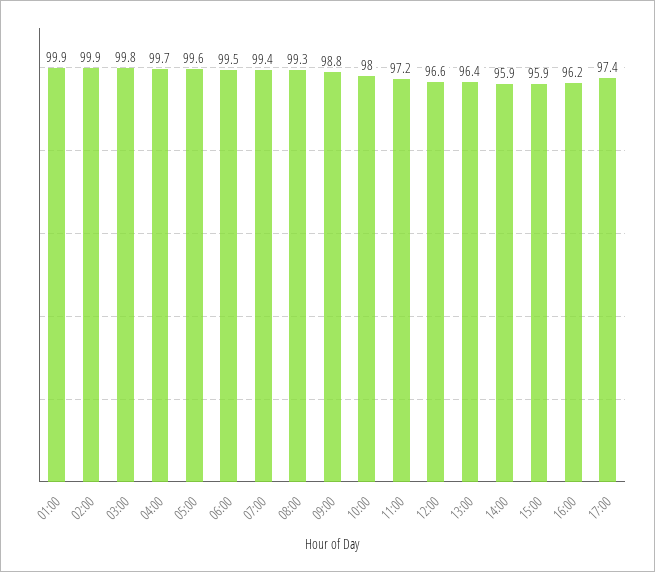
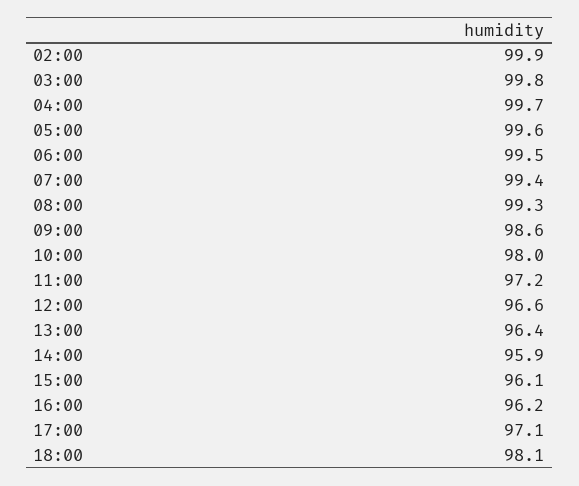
01:00: 99.9 -> none
09:00: 98.8 -> 98.6
15:00: 95.9 -> 96.1
17:00: 97.4 -> 97.1
18:00: none -> 98.1

